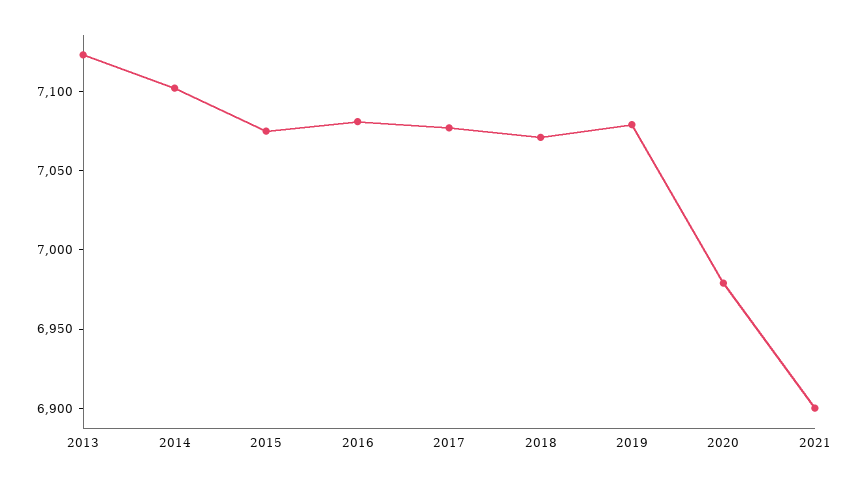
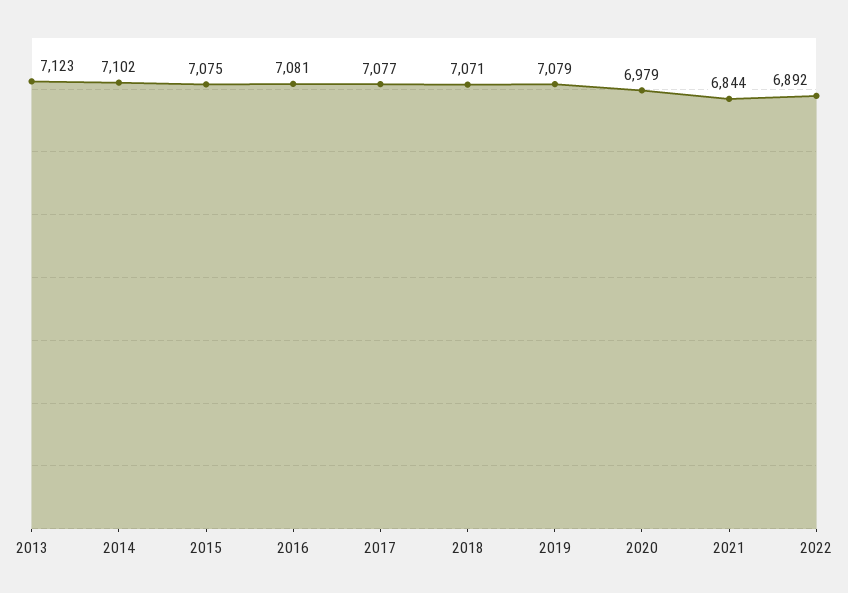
2021: 6900 -> 6844
2022: none -> 6892

